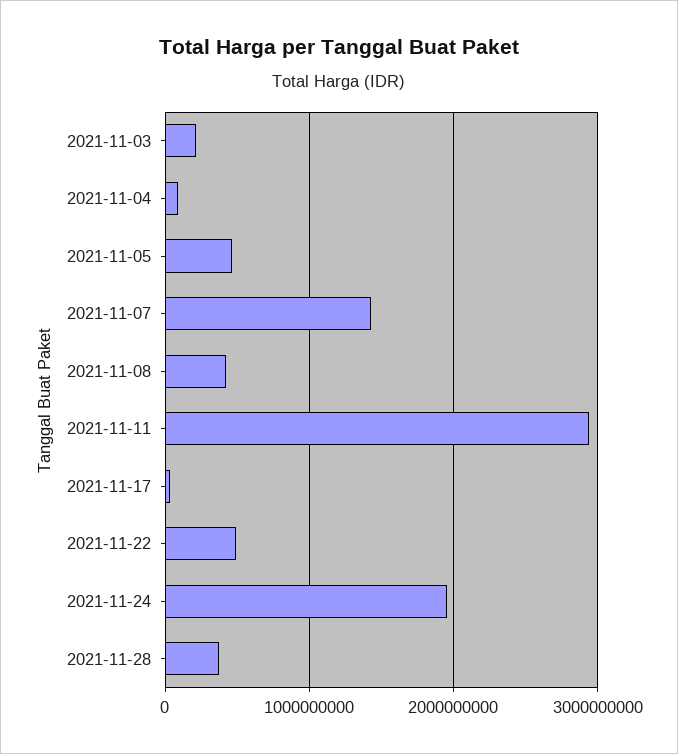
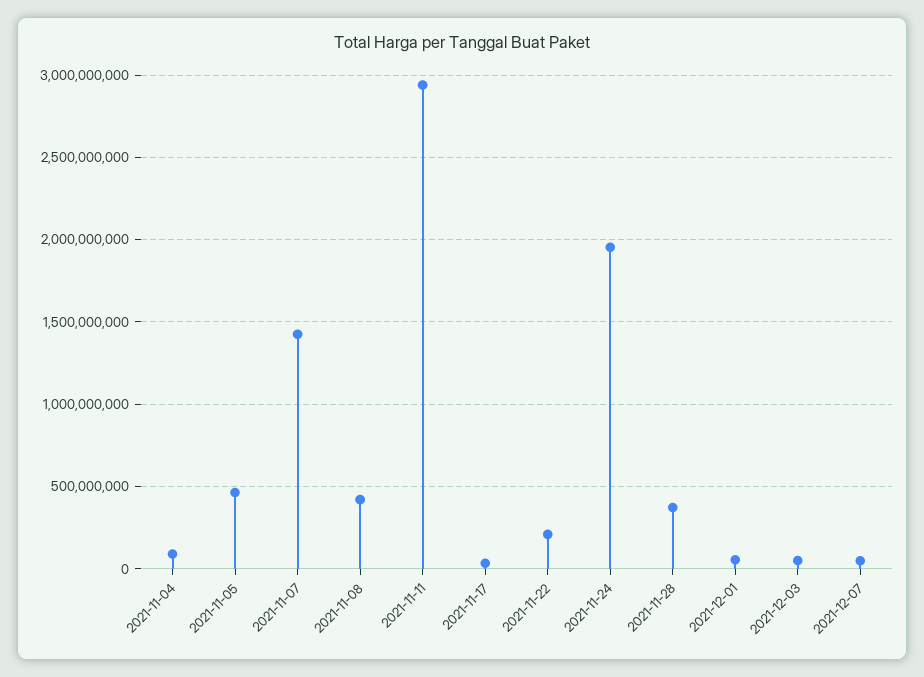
2021-11-03: 200000000 -> none
2021-11-22: 500000000 -> 200000000
2021-12-01: none -> 50000000
2021-12-03: none -> 50000000
2021-12-07: none -> 50000000

